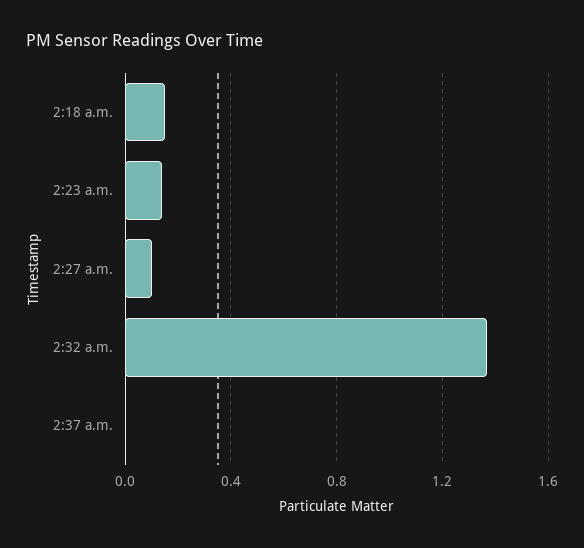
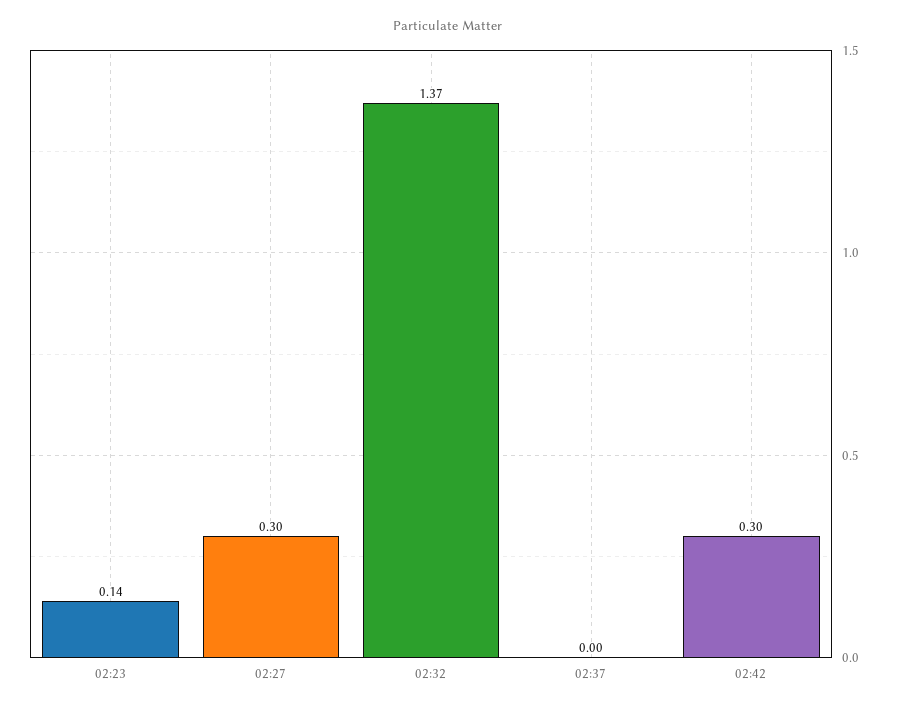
2:18 a.m.: 0.15 -> none
2:27 a.m.: 0.1 -> 0.3
02:42: none -> 0.3

